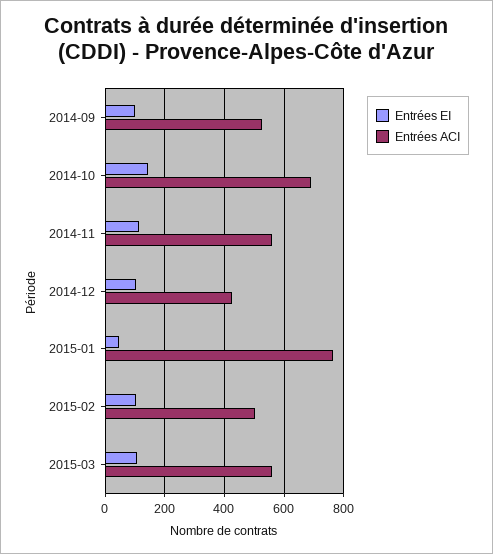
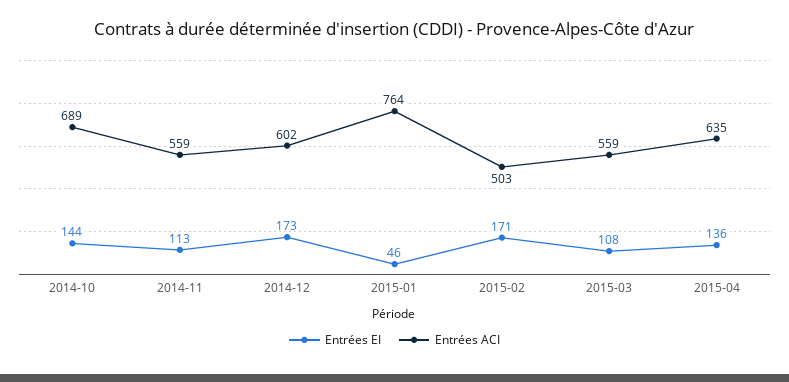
Entrées EI, 2014-09: 100 -> none
Entrées ACI, 2014-09: 525 -> none
Entrées EI, 2014-12: 100 -> 173
Entrées ACI, 2014-12: 425 -> 602
Entrées EI, 2015-02: 100 -> 171
Entrées EI, 2015-04: none -> 136
Entrées ACI, 2015-04: none -> 635

